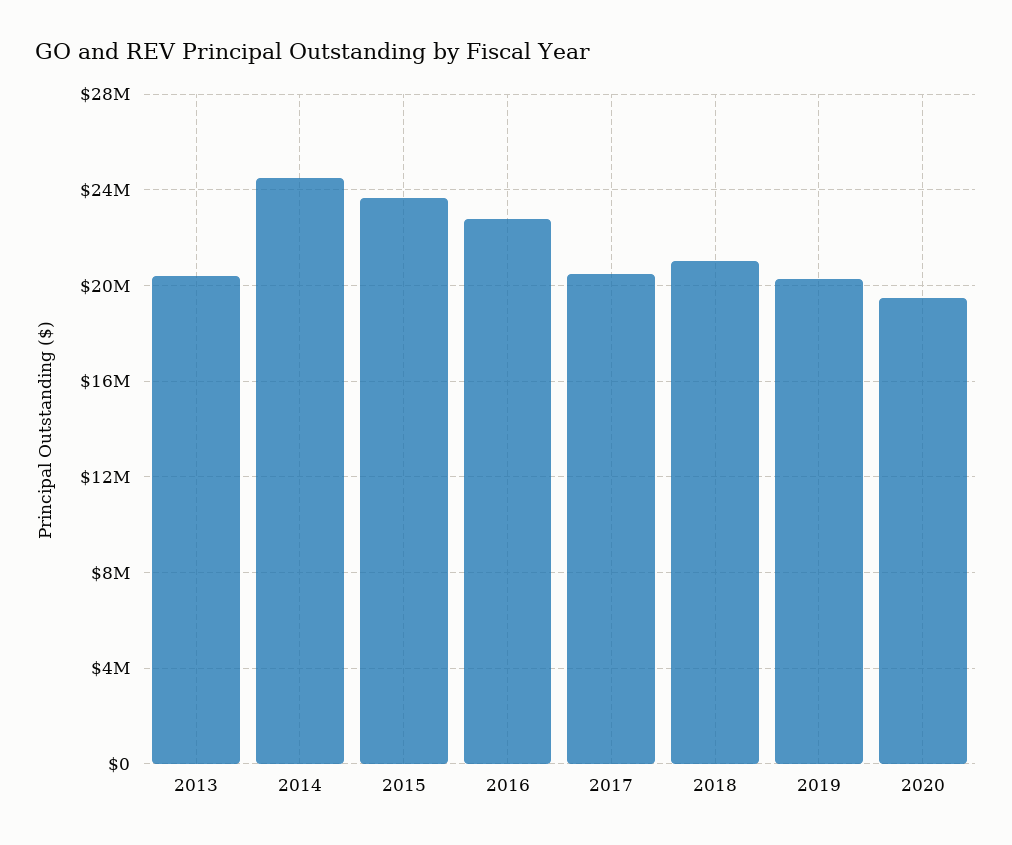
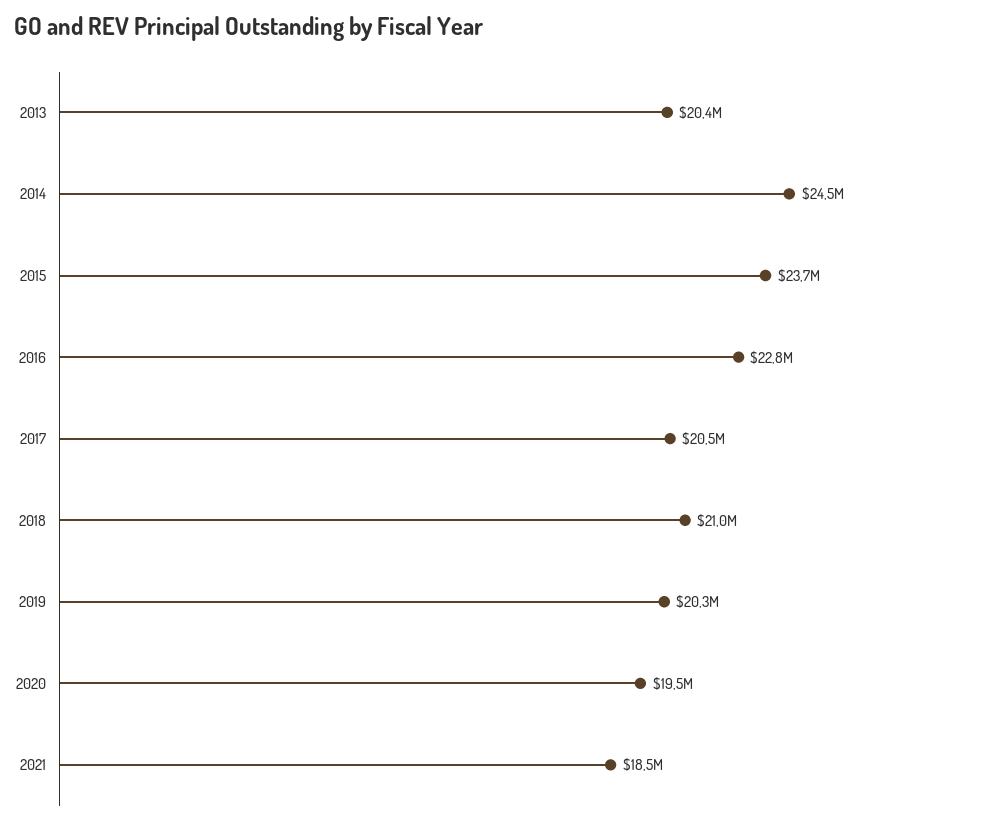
2021: none -> 18500000

